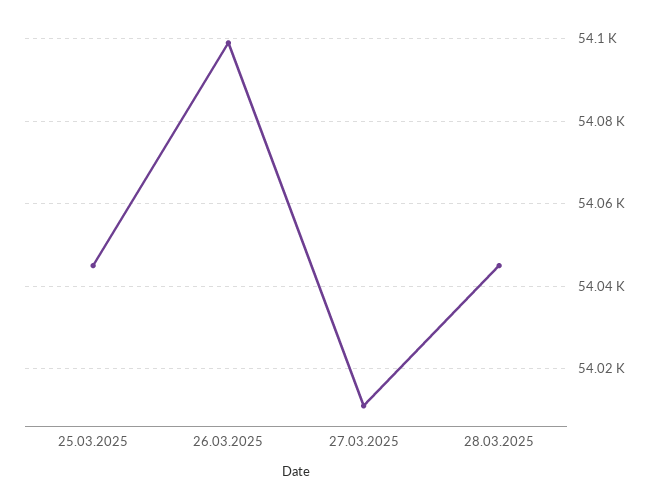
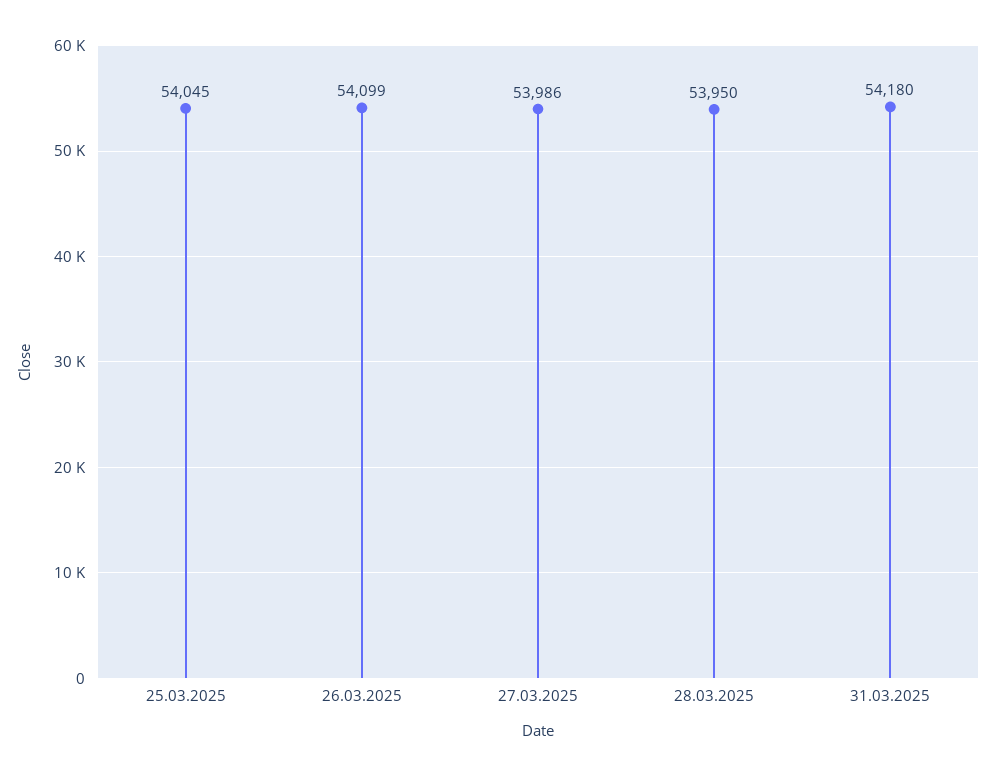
27.03.2025: 54010 -> 53986
28.03.2025: 54045 -> 53950
31.03.2025: none -> 54180

